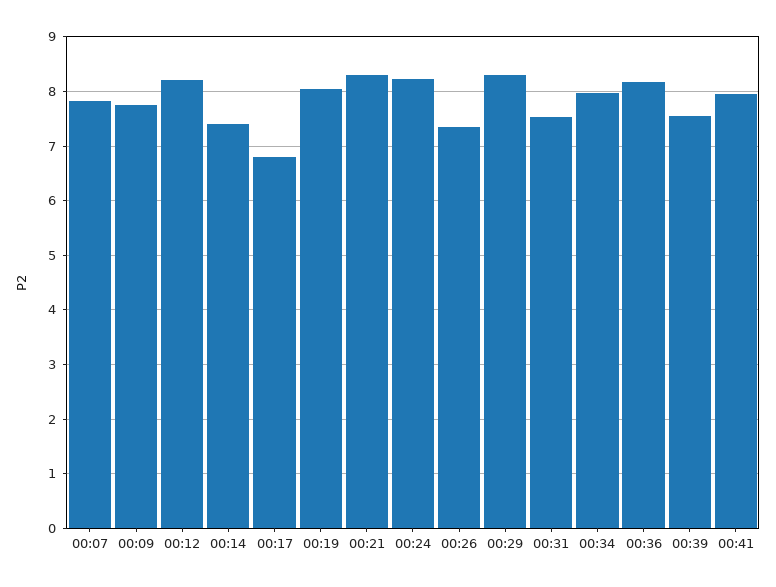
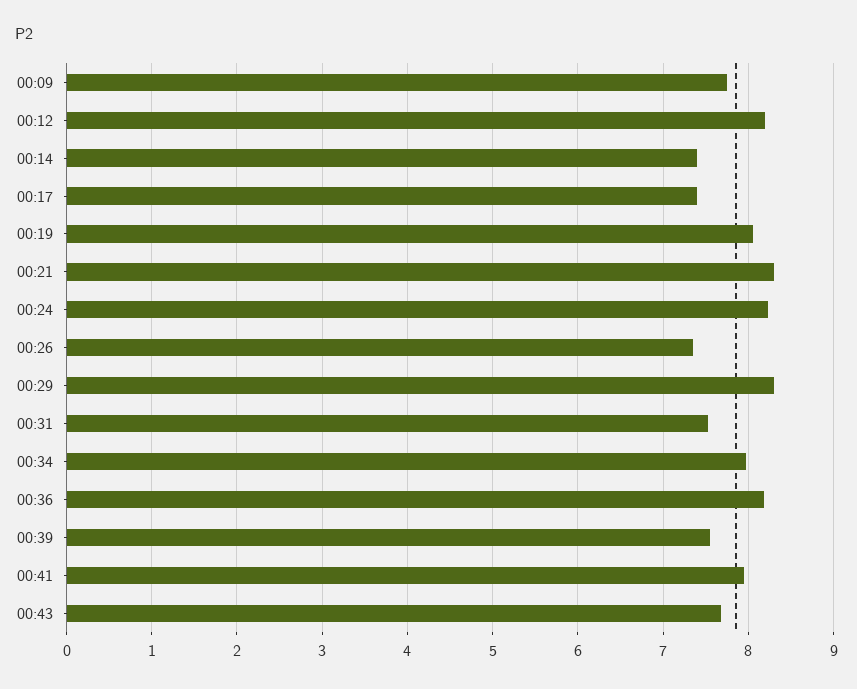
00:07: 7.8 -> none
00:17: 6.8 -> 7.4
00:43: none -> 7.7

